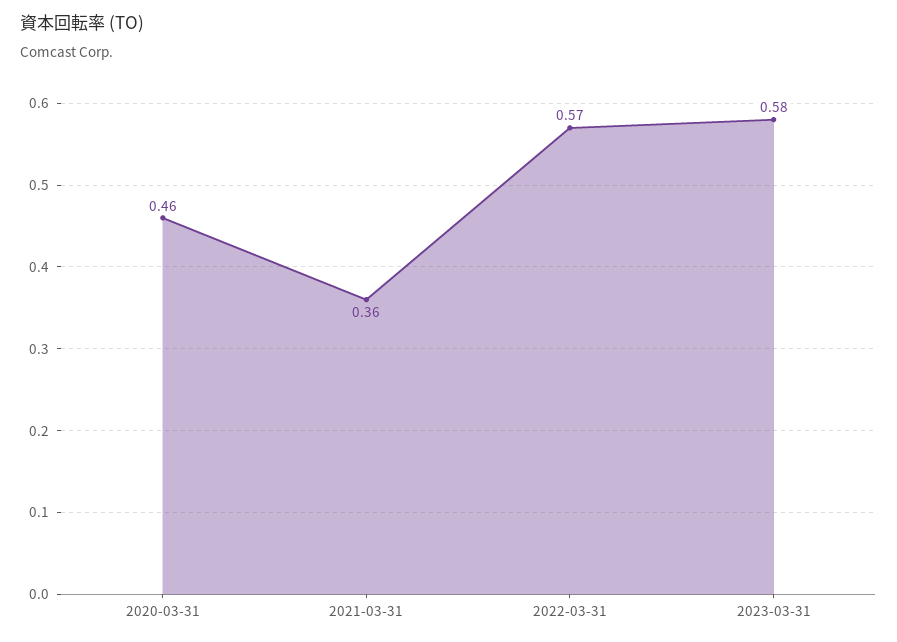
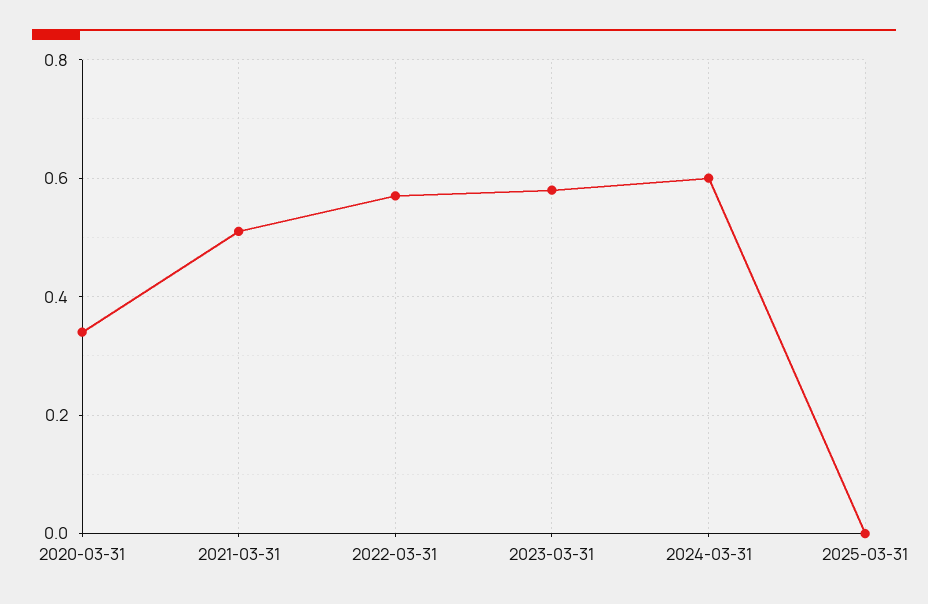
2020-03-31: 0.46 -> 0.35
2021-03-31: 0.36 -> 0.5
2024-03-31: none -> 0.6
2025-03-31: none -> 0

